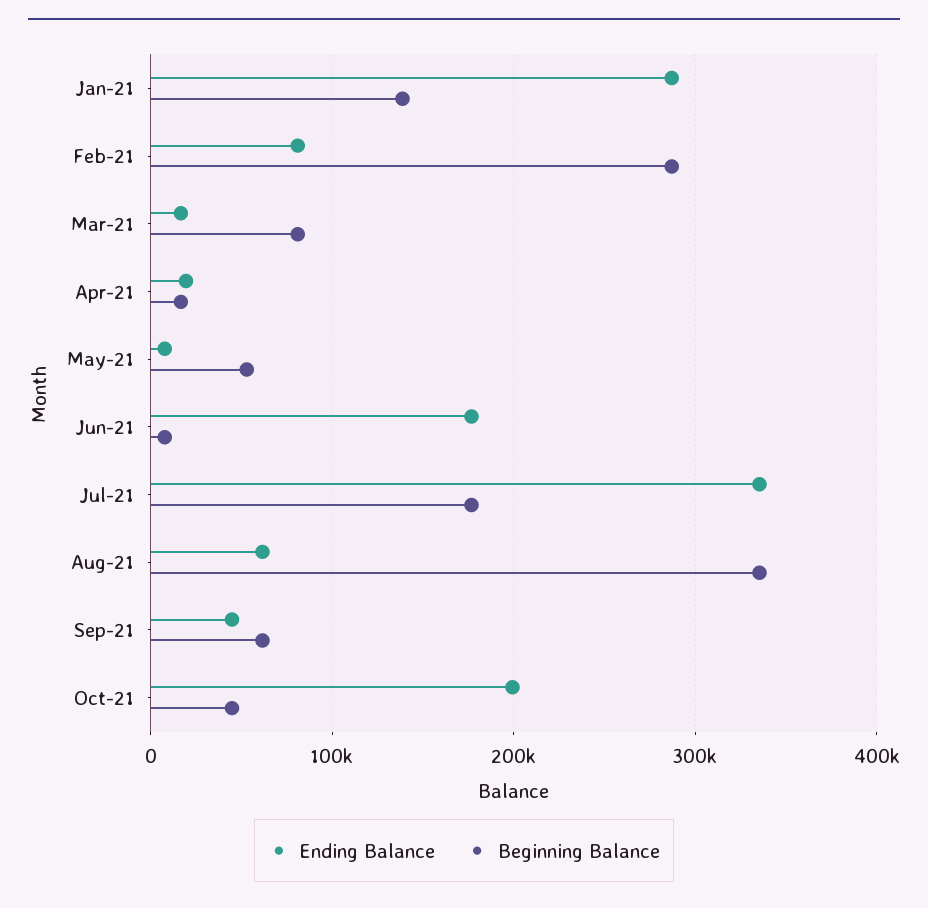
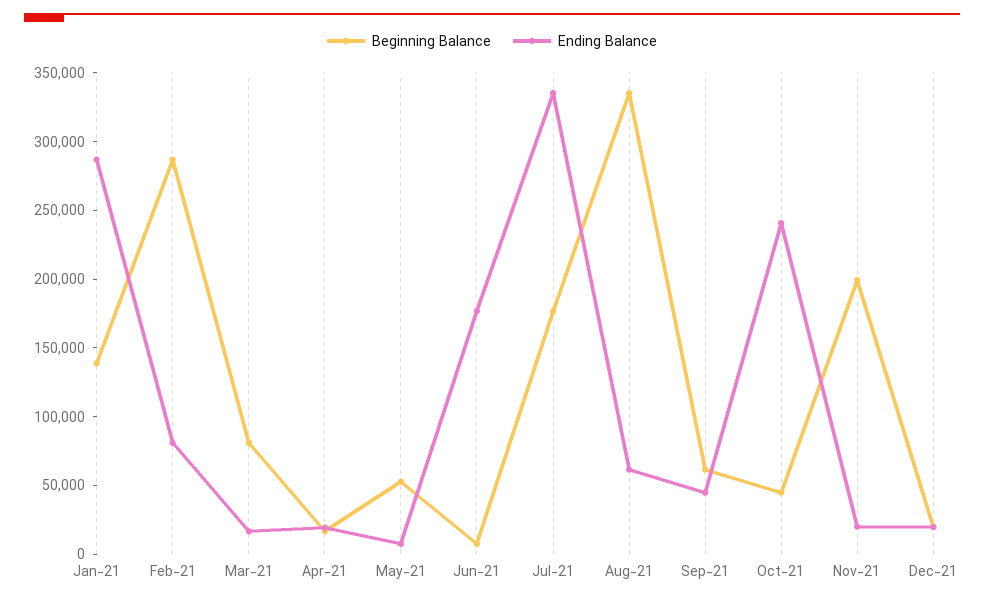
Ending Balance, Oct-21: 200000 -> 240000
Beginning Balance, Nov-21: none -> 200000
Ending Balance, Nov-21: none -> 20000
Beginning Balance, Dec-21: none -> 20000
Ending Balance, Dec-21: none -> 20000

